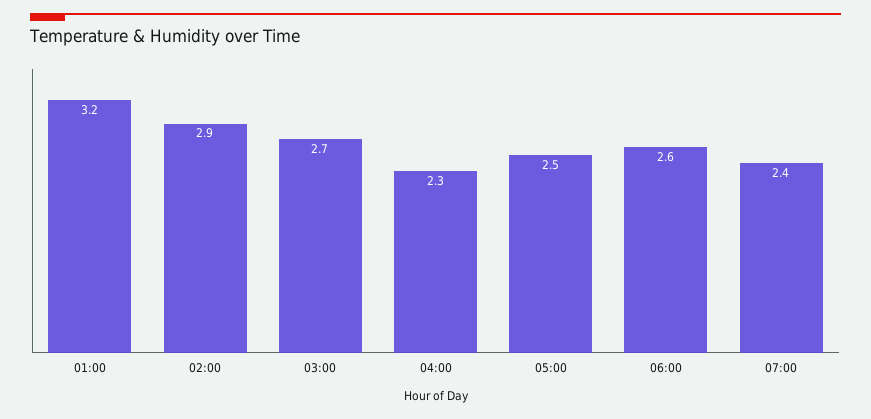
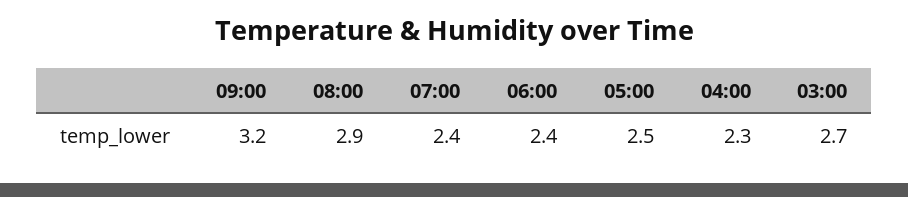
01:00: 3.2 -> none
02:00: 2.9 -> none
06:00: 2.6 -> 2.4
09:00: none -> 3.2
08:00: none -> 2.9

